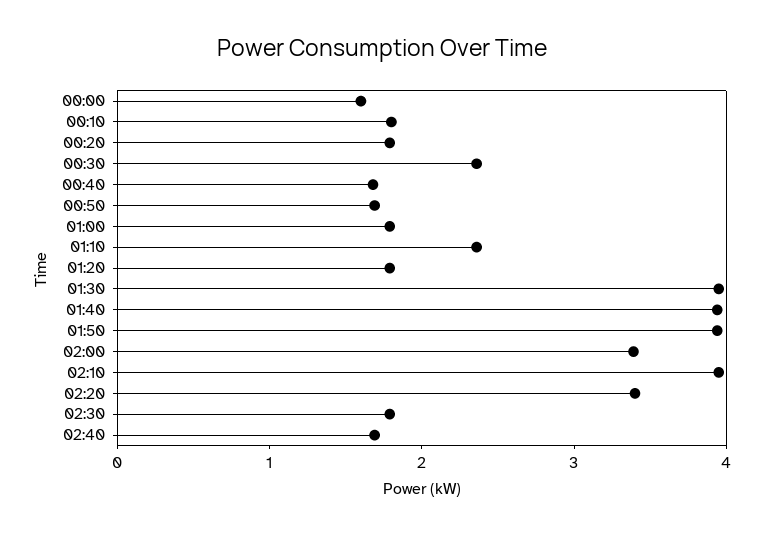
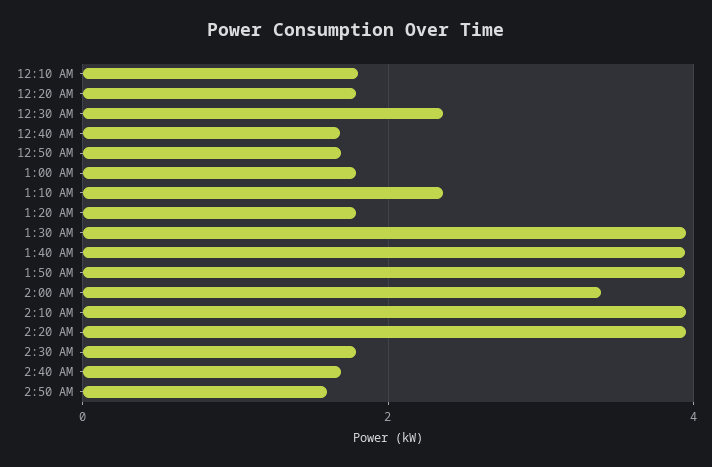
00:00: 1.6 -> none
02:20: 3.4 -> 4
2:50 AM: none -> 1.6

